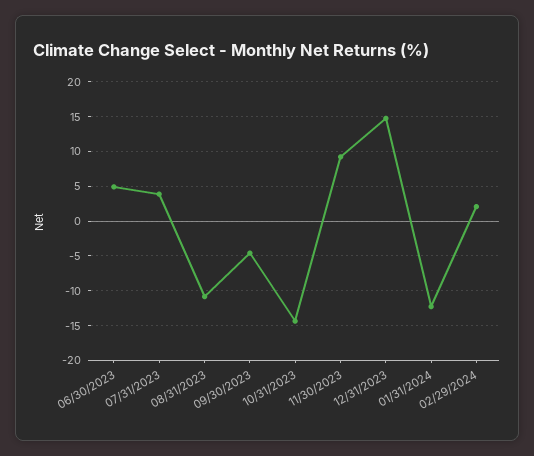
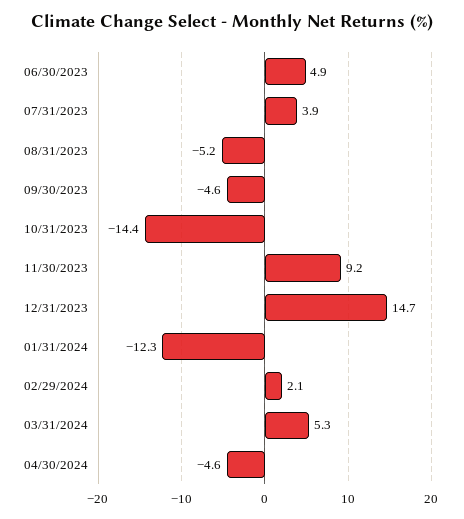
08/31/2023: -11 -> -5.2
03/31/2024: none -> 5.3
04/30/2024: none -> -4.6

